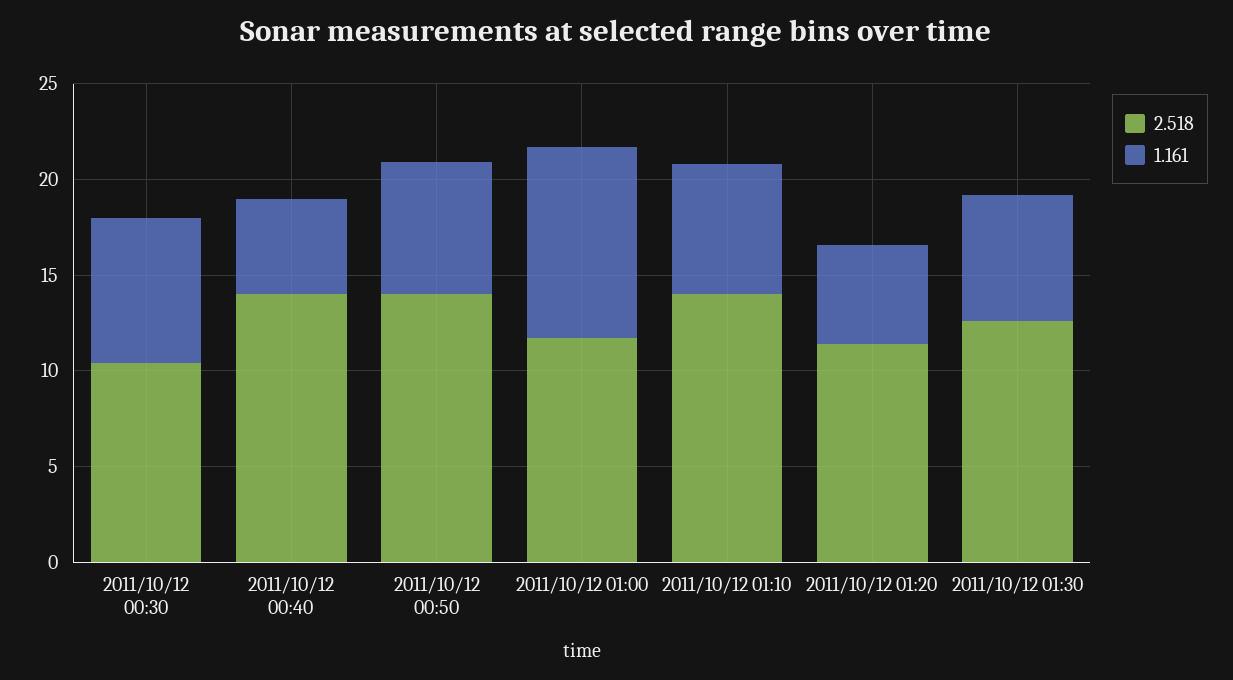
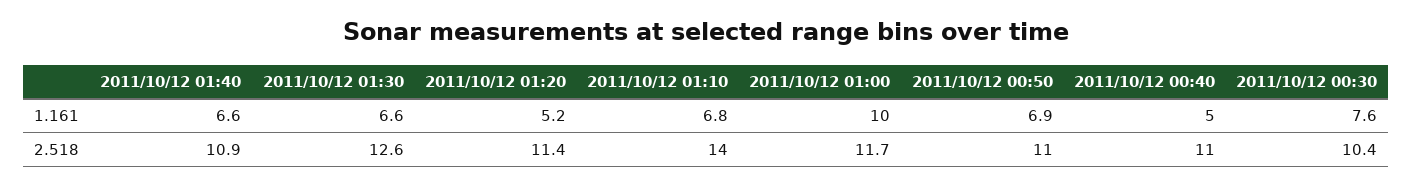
2.518, 2011/10/12 00:40: 14 -> 11
2.518, 2011/10/12 00:50: 14 -> 11
1.161, 2011/10/12 01:40: none -> 6.6
2.518, 2011/10/12 01:40: none -> 10.9

